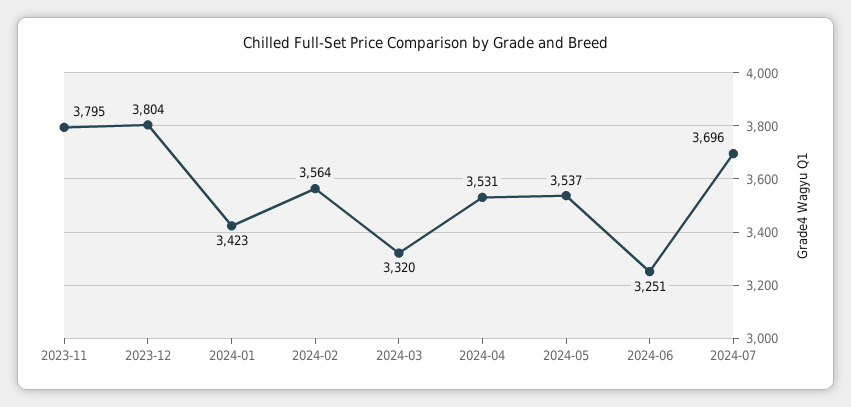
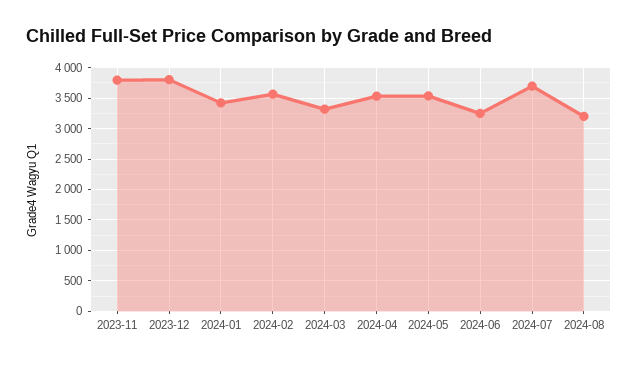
2024-08: none -> 3200

